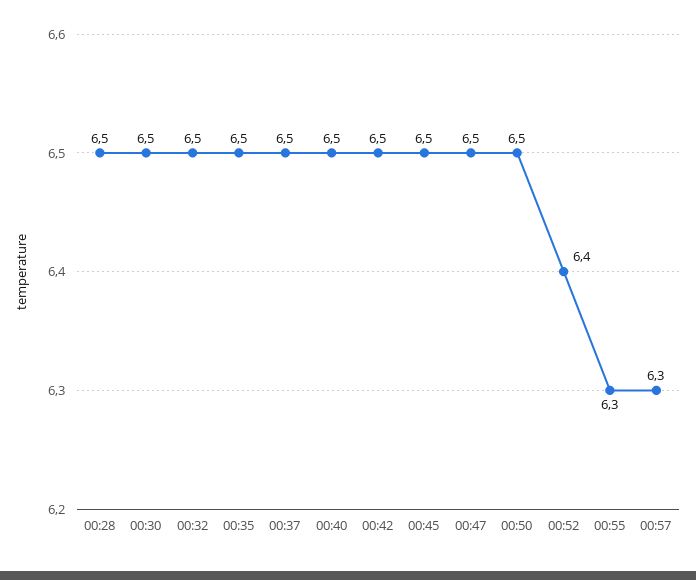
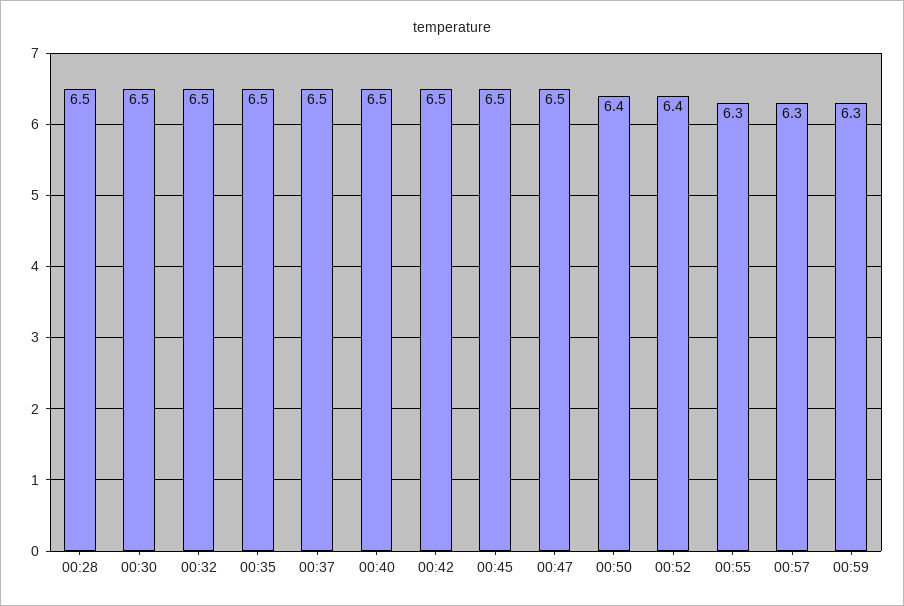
00:50: 6.5 -> 6.4
00:59: none -> 6.3

